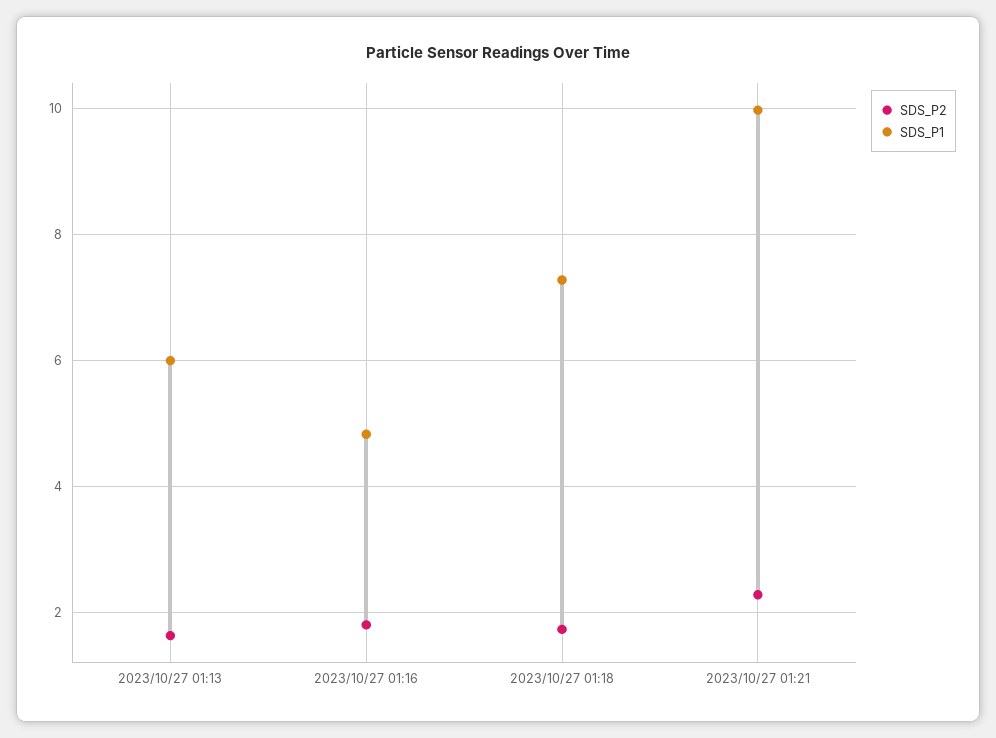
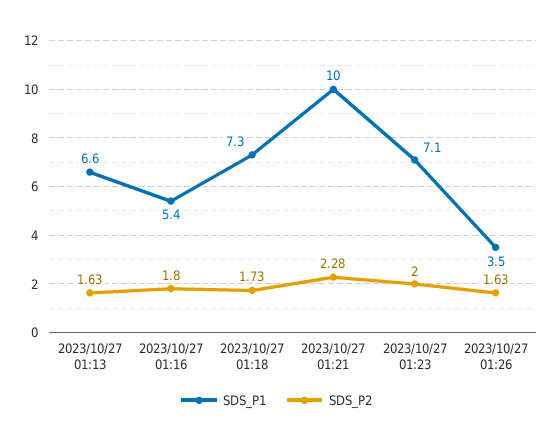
SDS_P1, 2023/10/27 01:13: 6 -> 6.6
SDS_P1, 2023/10/27 01:16: 4.8 -> 5.4
SDS_P1, 2023/10/27 01:23: none -> 7.1
SDS_P2, 2023/10/27 01:23: none -> 2
SDS_P1, 2023/10/27 01:26: none -> 3.5
SDS_P2, 2023/10/27 01:26: none -> 1.63

